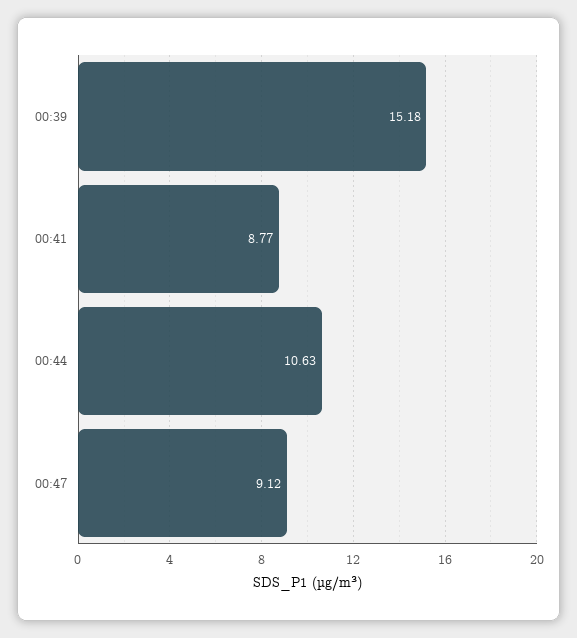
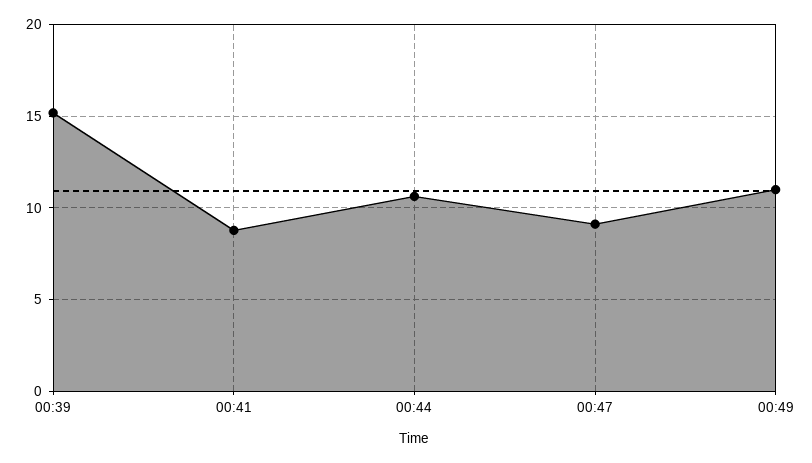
00:49: none -> 11

